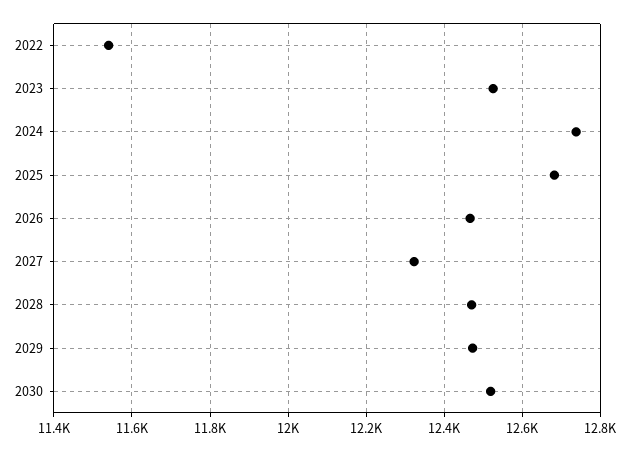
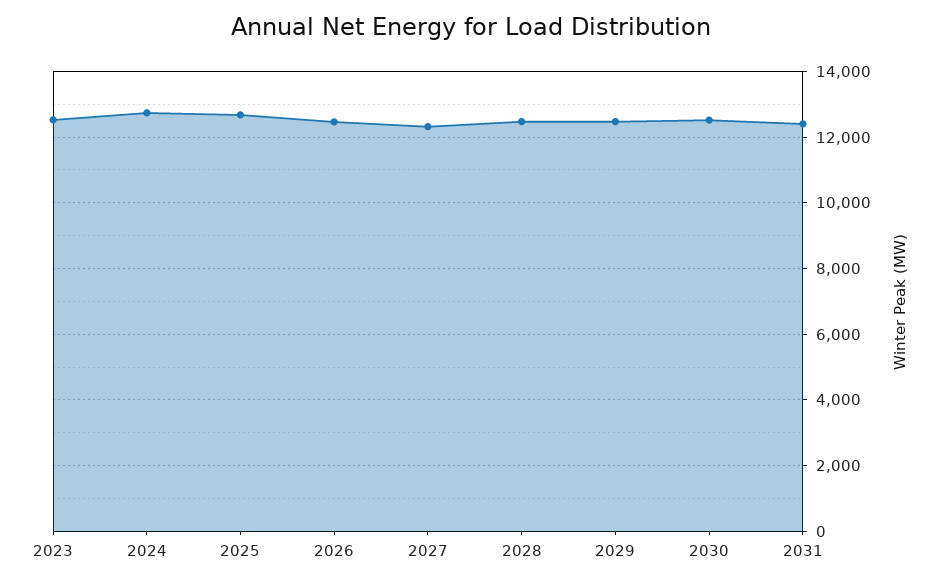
2022: 11540 -> none
2031: none -> 12400

